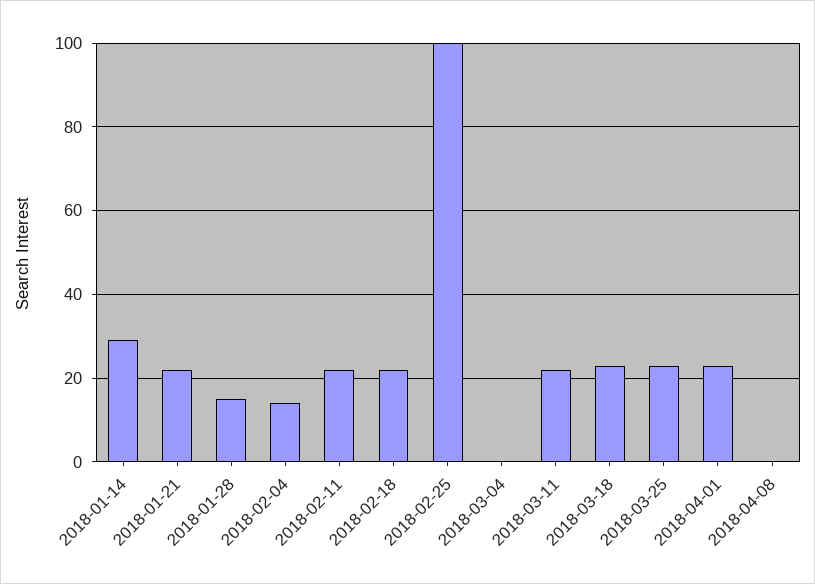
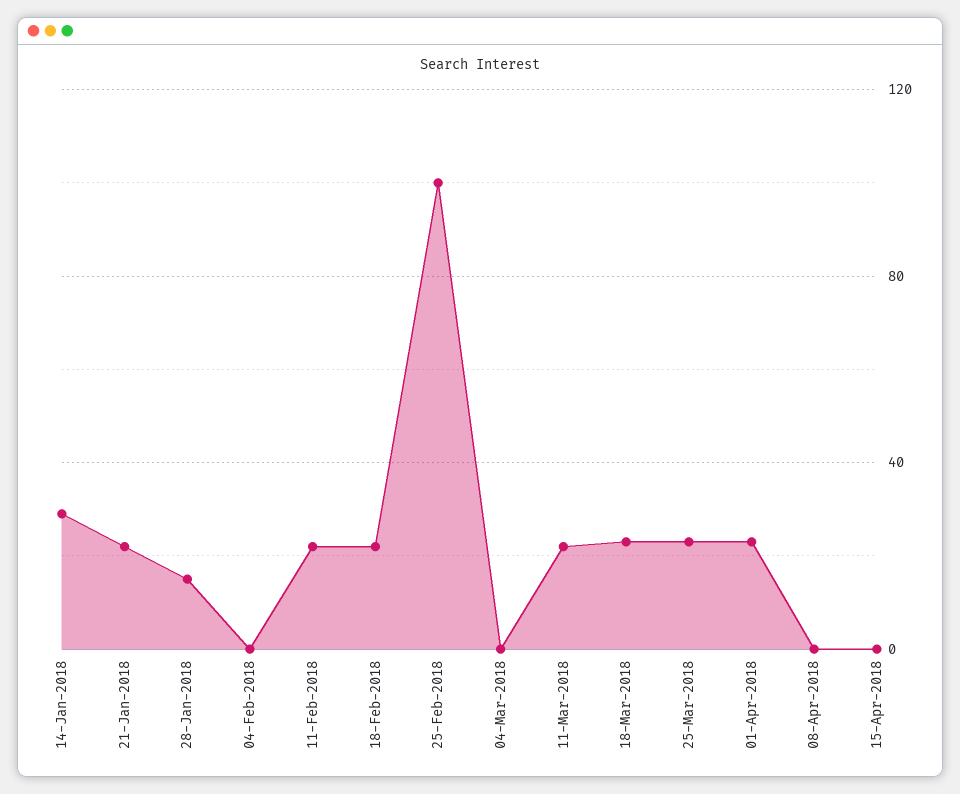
2018-02-04: 15 -> 0
15-Apr-2018: none -> 0

